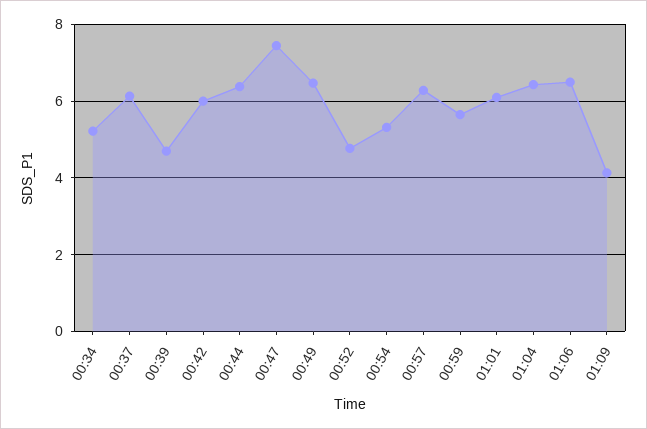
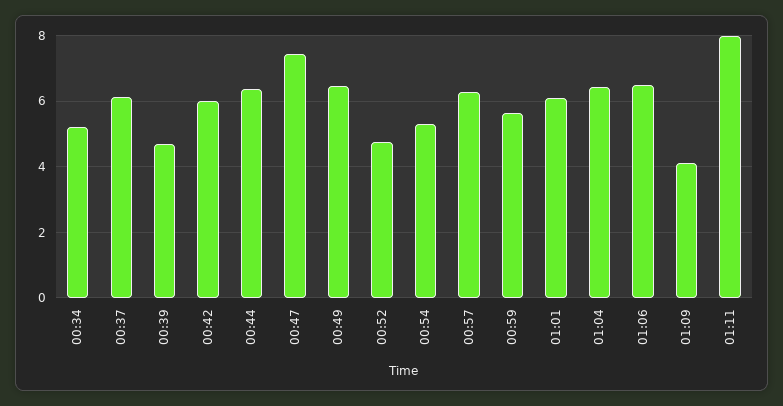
01:11: none -> 8

